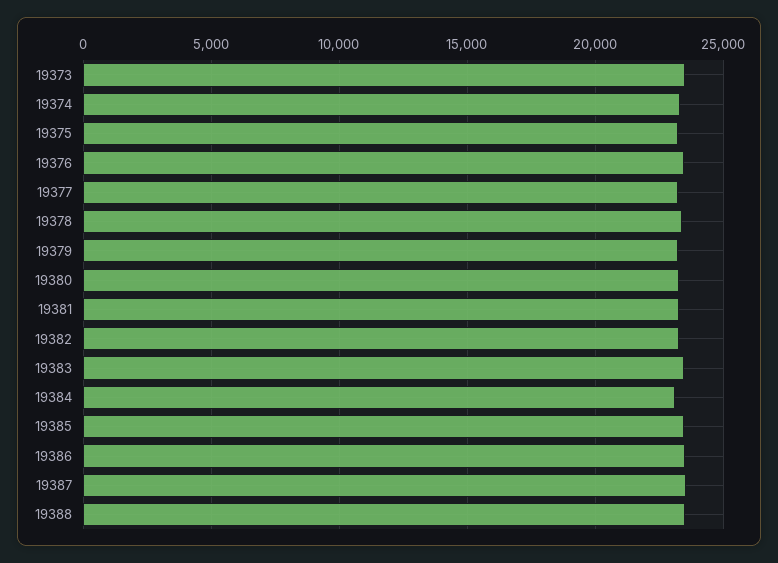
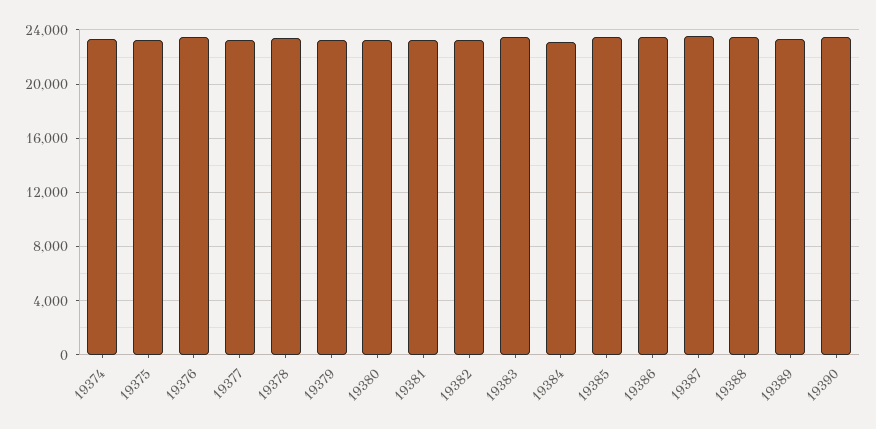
19373: 23500 -> none
19389: none -> 23500
19390: none -> 23500

